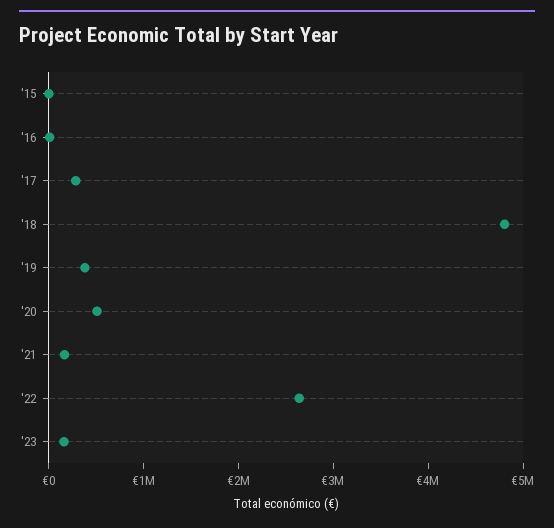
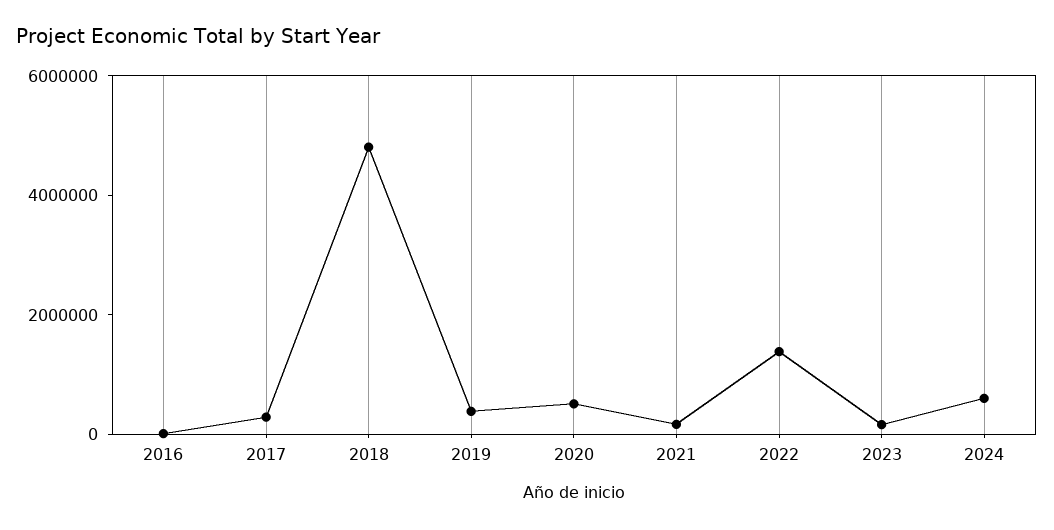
'15: 0 -> none
'22: 2600000 -> 1500000
2024: none -> 500000

